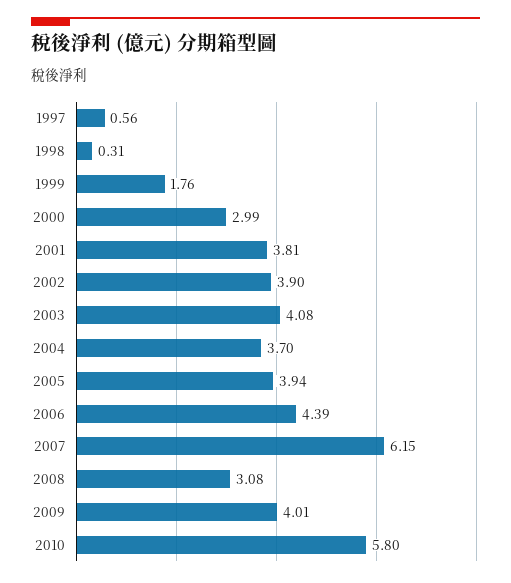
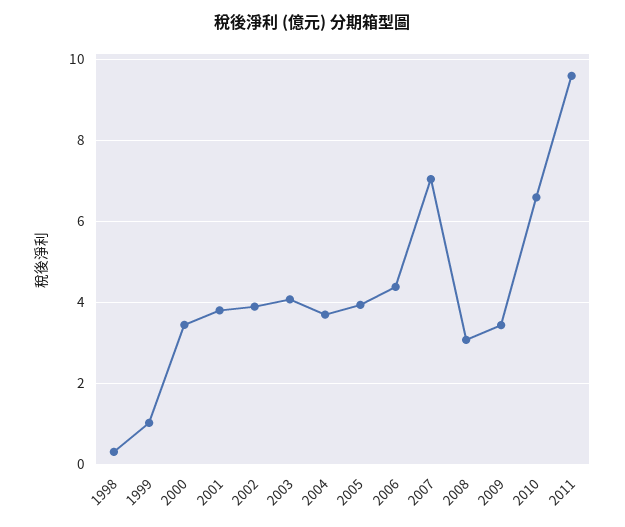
1997: 0.56 -> none
1999: 1.76 -> 1
2000: 2.99 -> 3.4
2007: 6.15 -> 7
2009: 4.01 -> 3.4
2010: 5.8 -> 6.6
2011: none -> 9.6

